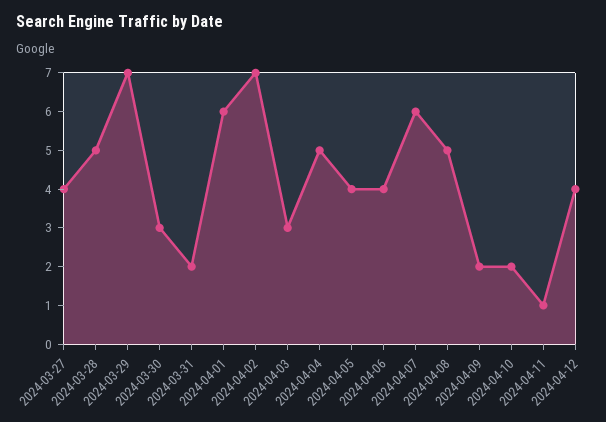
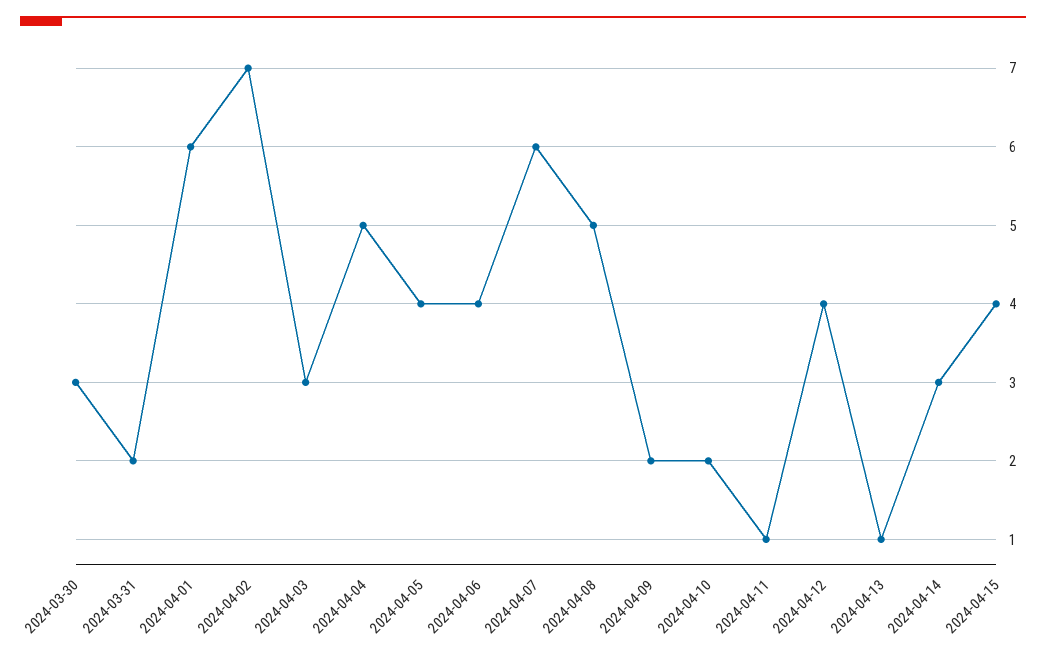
2024-03-27: 4 -> none
2024-03-28: 5 -> none
2024-03-29: 7 -> none
2024-04-13: none -> 1
2024-04-14: none -> 3
2024-04-15: none -> 4

